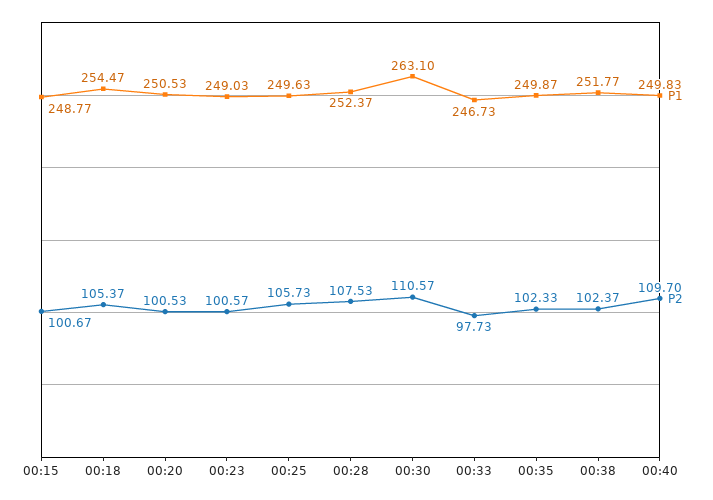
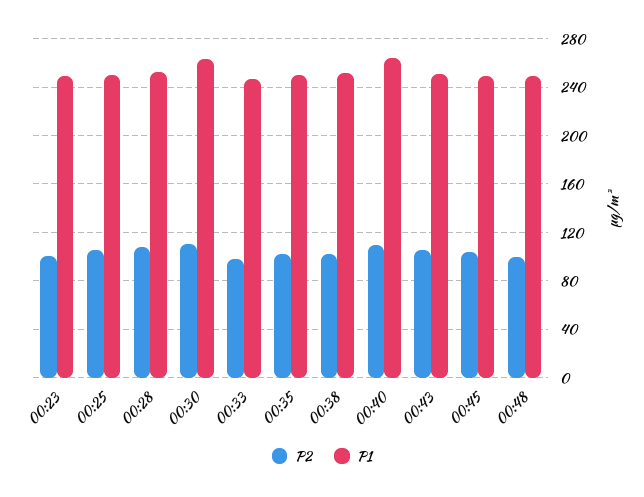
P1, 00:15: 248.77 -> none
P2, 00:15: 100.67 -> none
P1, 00:18: 254.47 -> none
P2, 00:18: 105.37 -> none
P1, 00:20: 250.53 -> none
P2, 00:20: 100.53 -> none
P1, 00:40: 249.83 -> 265
P2, 00:43: none -> 105
P1, 00:43: none -> 250
P2, 00:45: none -> 105
P1, 00:45: none -> 250
P2, 00:48: none -> 100
P1, 00:48: none -> 250

